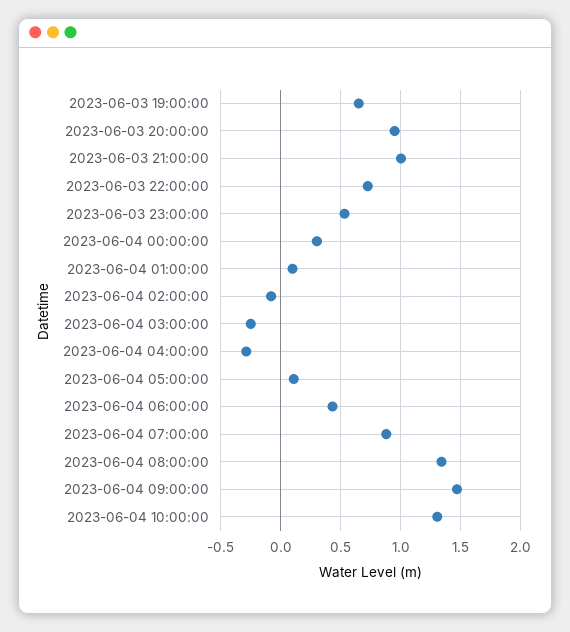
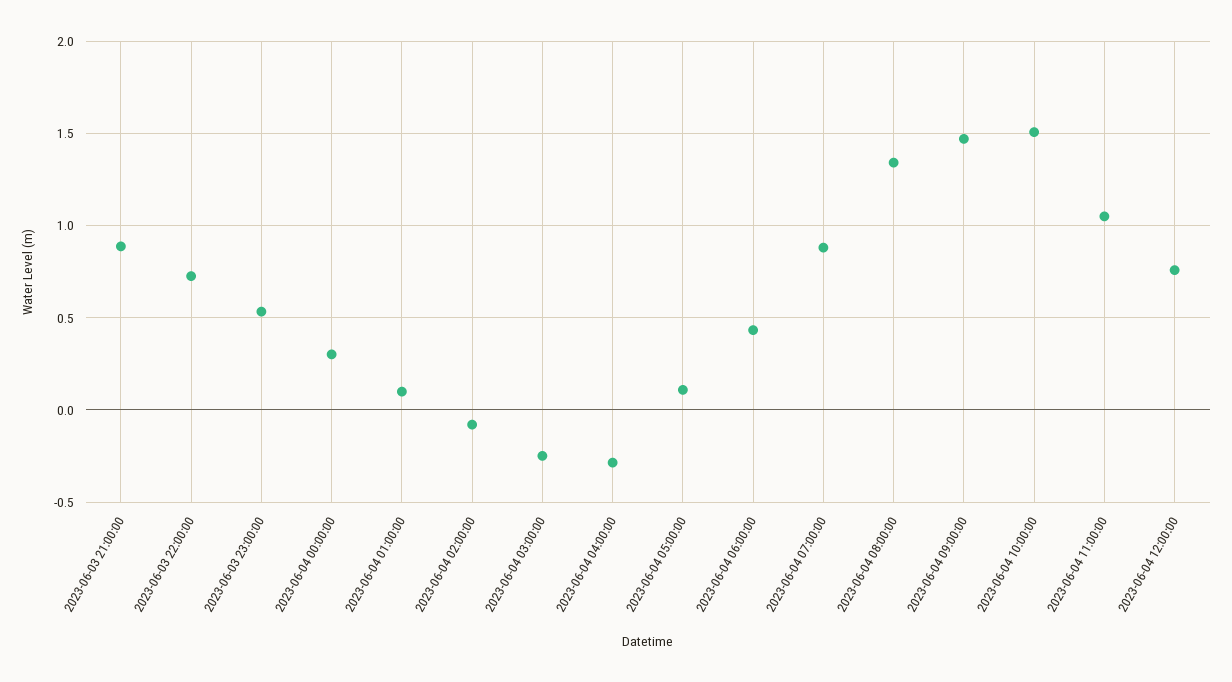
2023-06-03 19:00:00: 0.65 -> none
2023-06-03 20:00:00: 0.95 -> none
2023-06-03 21:00:00: 1 -> 0.9
2023-06-04 10:00:00: 1.3 -> 1.5
2023-06-04 11:00:00: none -> 1.05
2023-06-04 12:00:00: none -> 0.75

